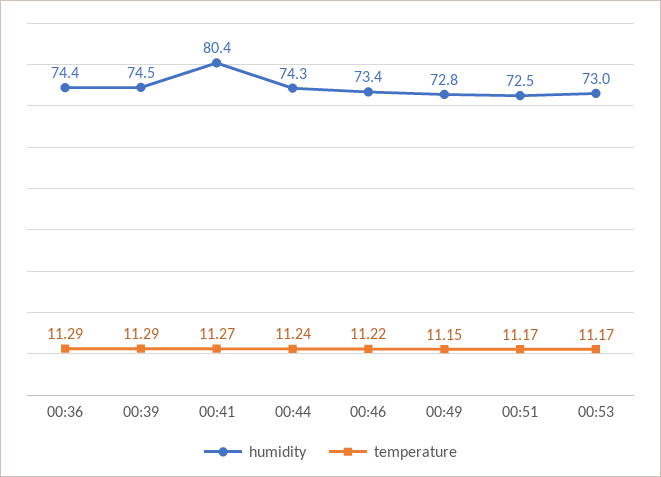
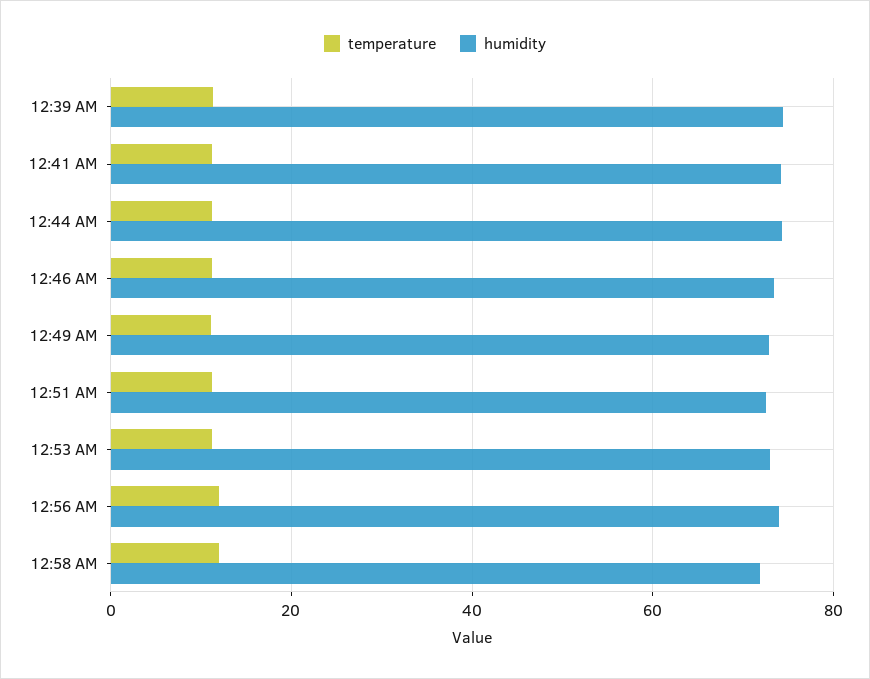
humidity, 00:36: 74.4 -> none
temperature, 00:36: 11.29 -> none
humidity, 00:41: 80.4 -> 74
temperature, 12:56 AM: none -> 12
humidity, 12:56 AM: none -> 74
temperature, 12:58 AM: none -> 12
humidity, 12:58 AM: none -> 72

